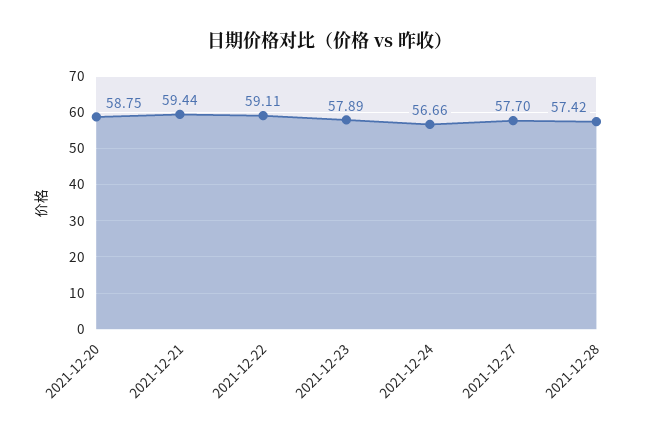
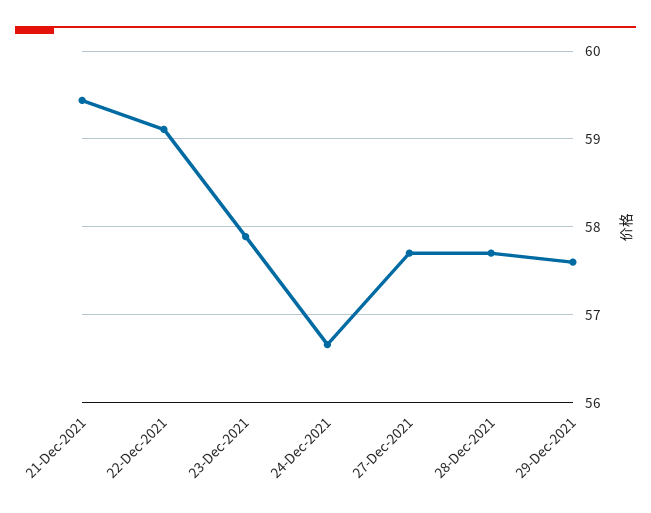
2021-12-20: 58.75 -> none
2021-12-28: 57.42 -> 57.7
29-Dec-2021: none -> 57.6

